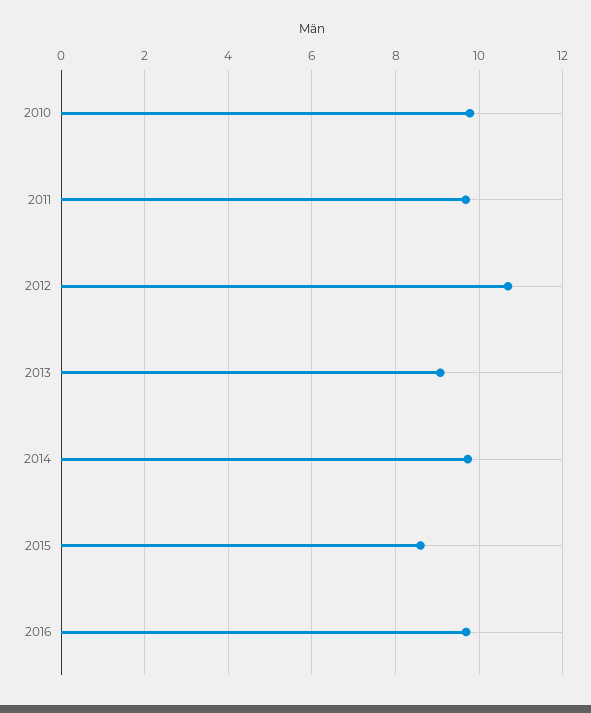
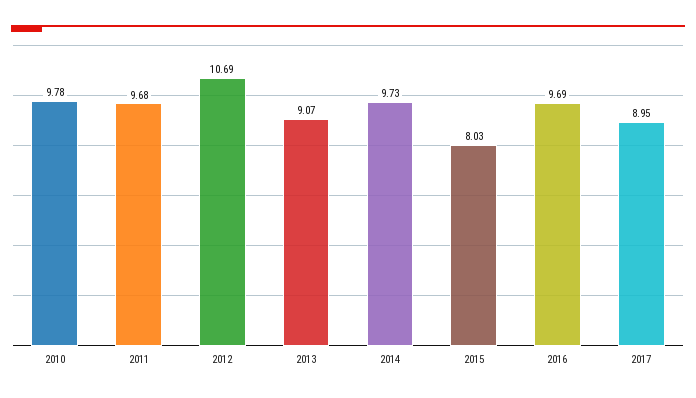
2015: 8.6 -> 8.03
2017: none -> 8.95

